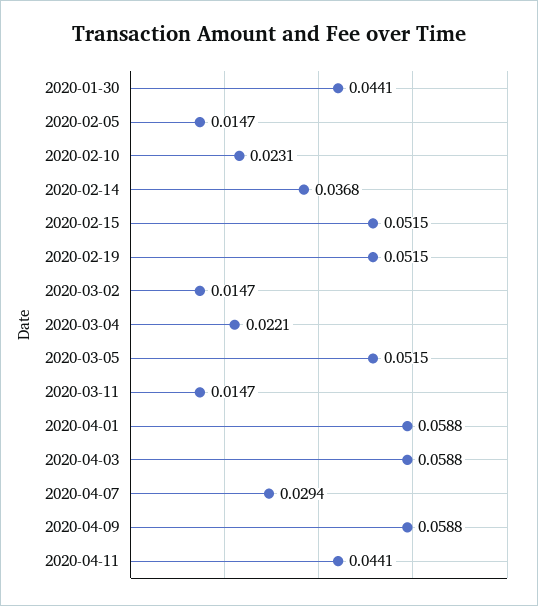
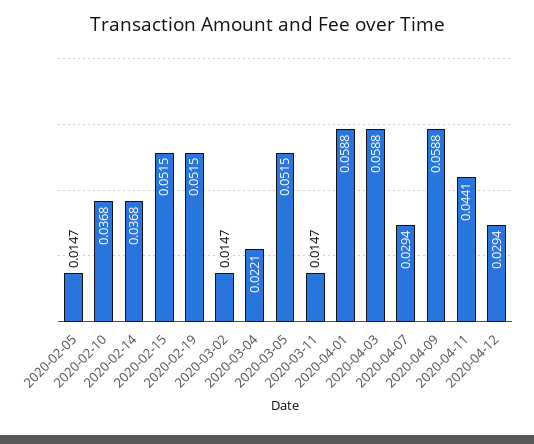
2020-01-30: 0.0441 -> none
2020-02-10: 0.0231 -> 0.0368
2020-04-12: none -> 0.0294

